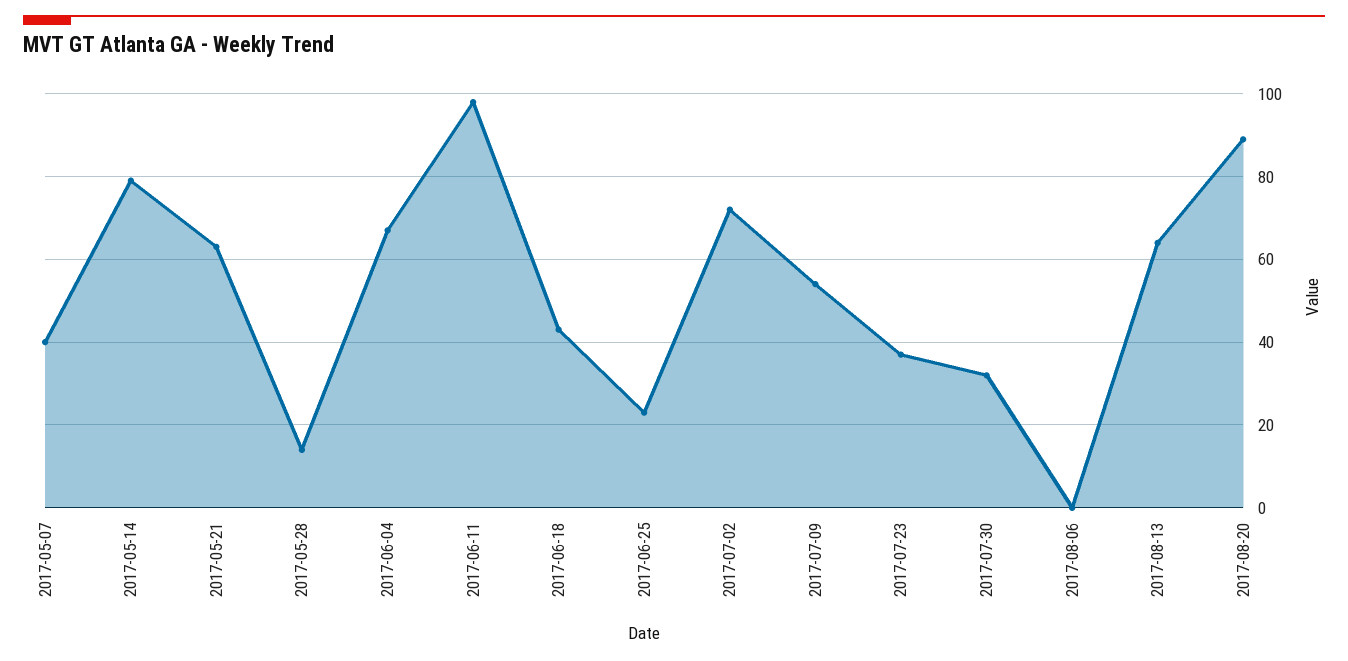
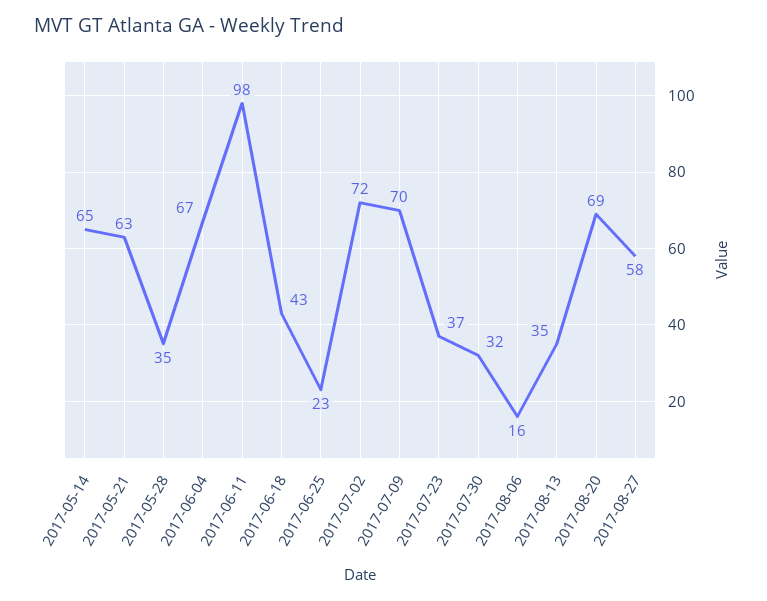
2017-05-07: 40 -> none
2017-05-14: 80 -> 65
2017-05-28: 15 -> 35
2017-07-09: 55 -> 70
2017-08-06: 0 -> 16
2017-08-13: 65 -> 35
2017-08-20: 90 -> 69
2017-08-27: none -> 58

